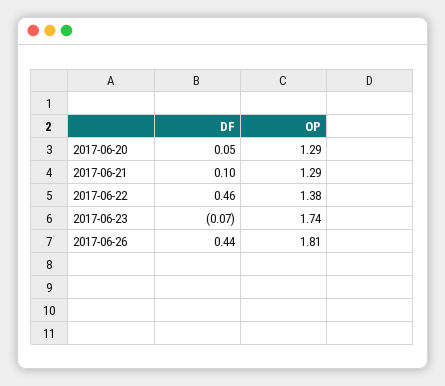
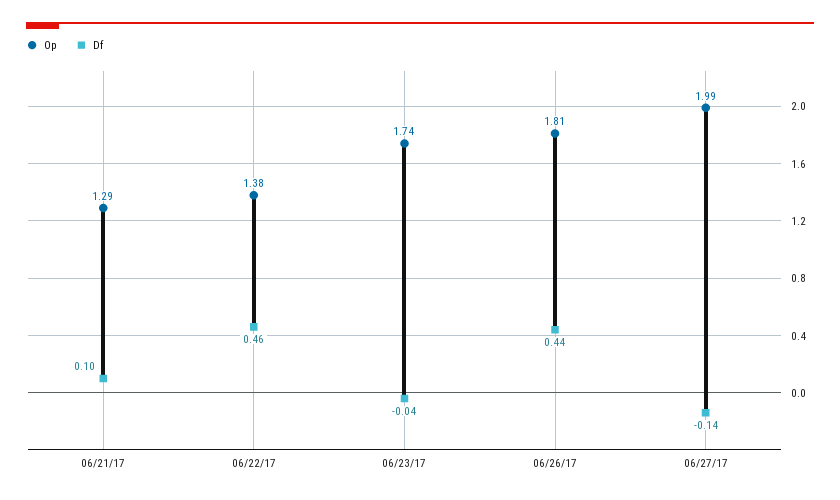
DF, 2017-06-20: 0.05 -> none
OP, 2017-06-20: 1.29 -> none
DF, 2017-06-23: -0.07 -> -0.04
OP, 06/27/17: none -> 1.99
DF, 06/27/17: none -> -0.14

